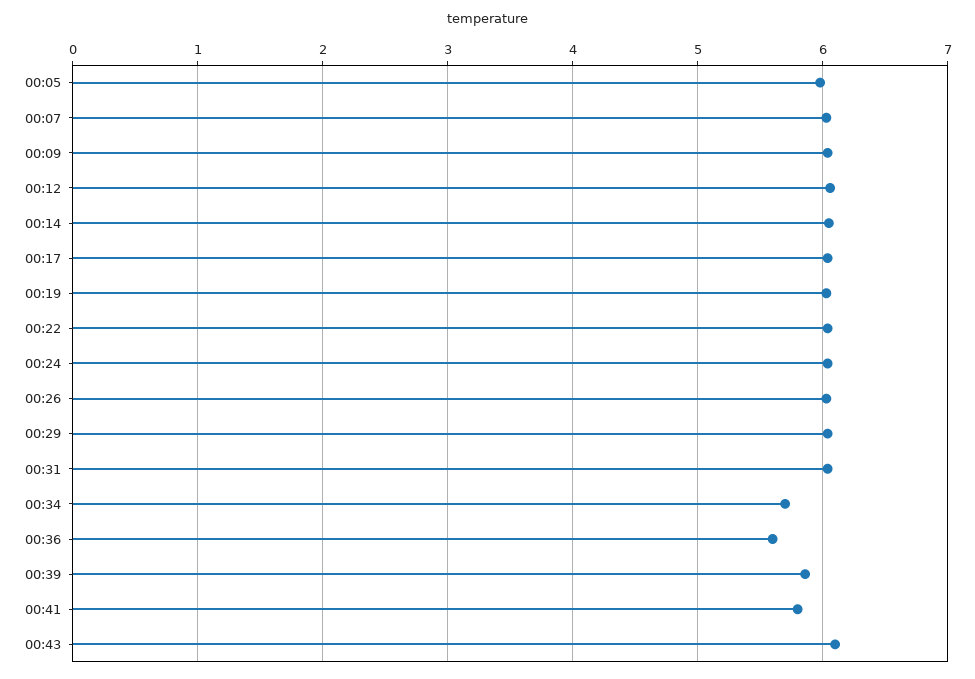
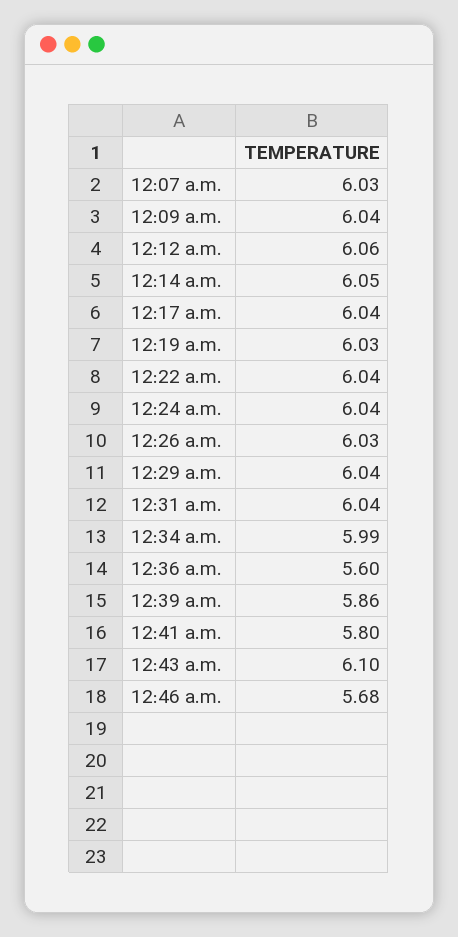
00:05: 6 -> none
00:34: 5.7 -> 5.99
12:46 a.m.: none -> 5.68

